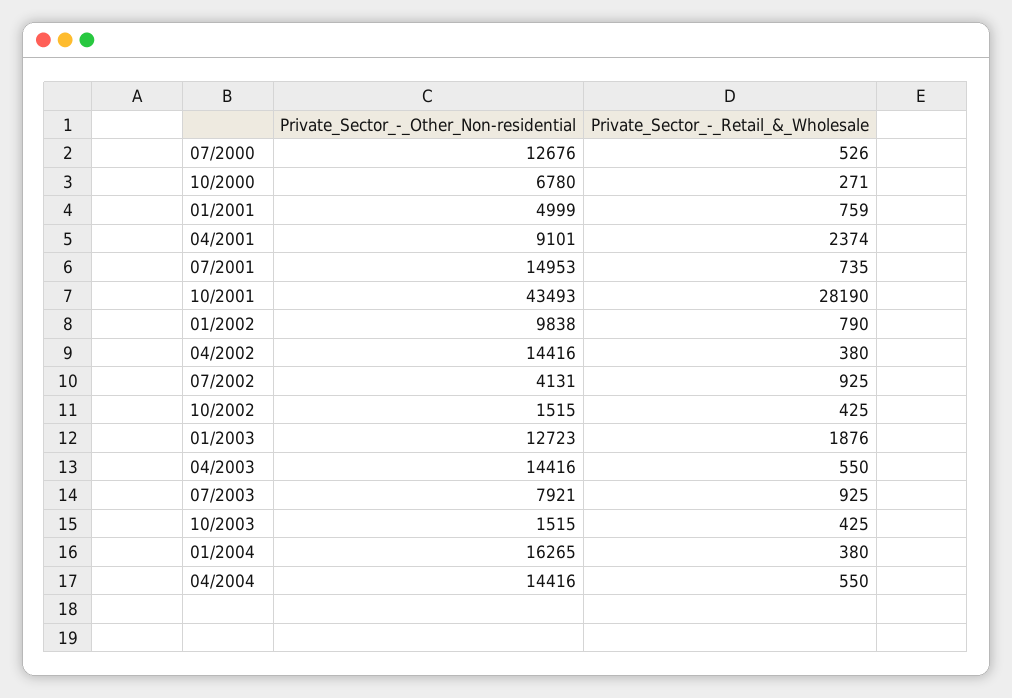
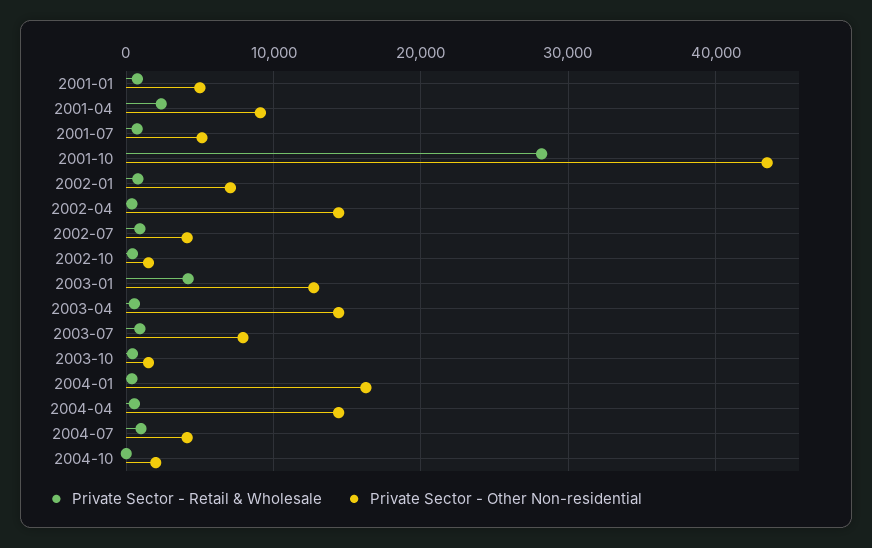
Private_Sector_-_Other_Non-residential, 07/2000: 12676 -> none
Private_Sector_-_Retail_&_Wholesale, 07/2000: 526 -> none
Private_Sector_-_Other_Non-residential, 10/2000: 6780 -> none
Private_Sector_-_Retail_&_Wholesale, 10/2000: 271 -> none
Private_Sector_-_Other_Non-residential, 07/2001: 14953 -> 5000
Private_Sector_-_Other_Non-residential, 01/2002: 9838 -> 7000
Private_Sector_-_Retail_&_Wholesale, 01/2003: 1876 -> 4000
Private_Sector_-_Retail_&_Wholesale, 2004-07: none -> 1000
Private_Sector_-_Other_Non-residential, 2004-07: none -> 4000
Private_Sector_-_Retail_&_Wholesale, 2004-10: none -> 0
Private_Sector_-_Other_Non-residential, 2004-10: none -> 2000

